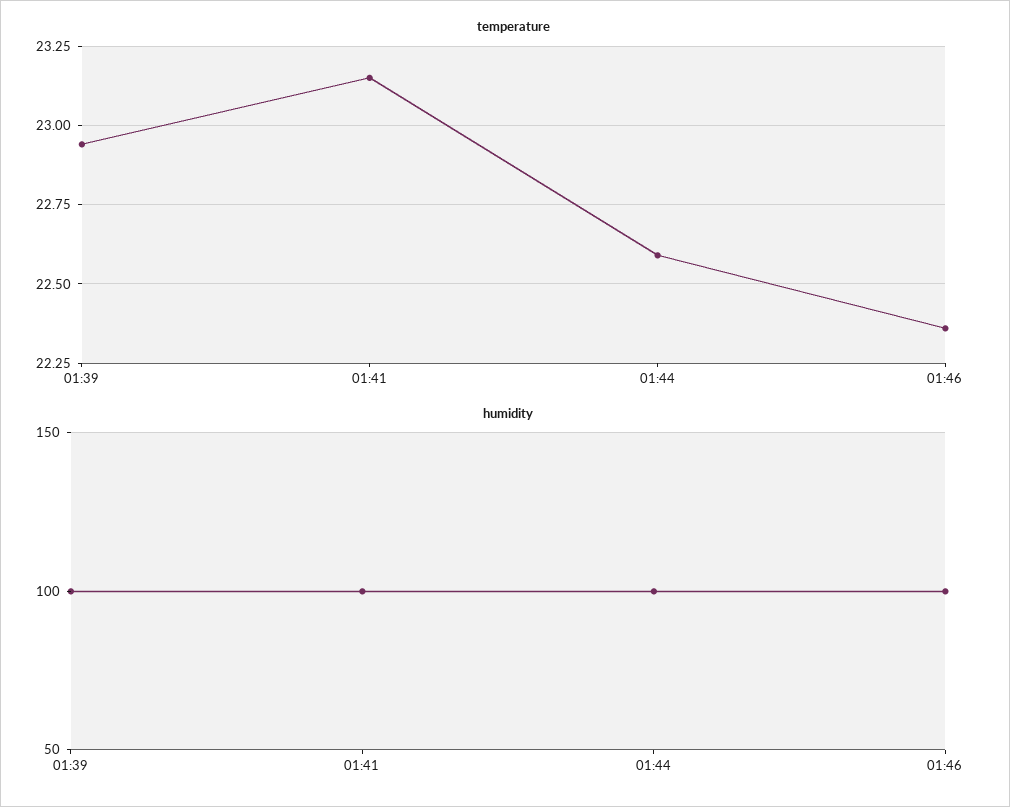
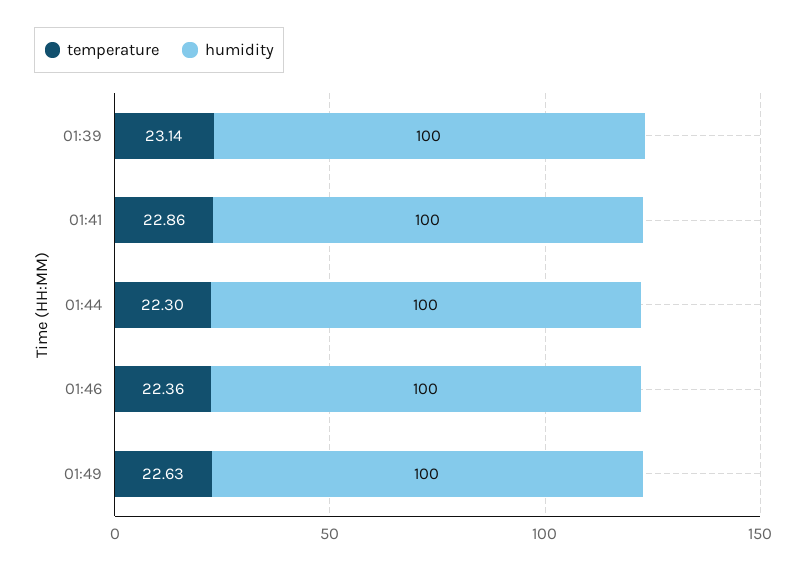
temperature, 01:39: 22.95 -> 23.14
temperature, 01:41: 23.15 -> 22.86
temperature, 01:44: 22.6 -> 22.3
temperature, 01:49: none -> 22.63
humidity, 01:49: none -> 100

